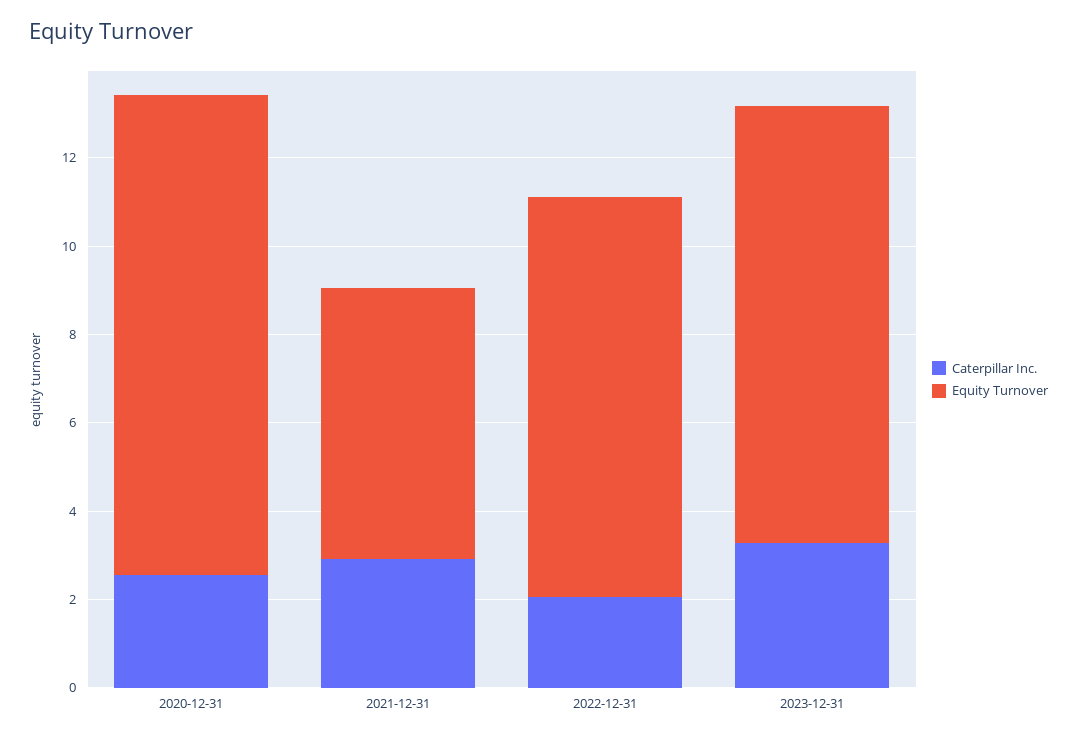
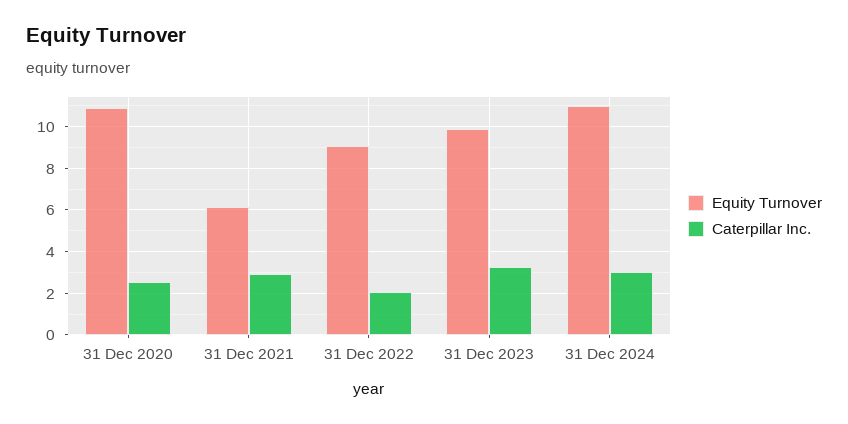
Equity Turnover, 31 Dec 2024: none -> 11
Caterpillar Inc., 31 Dec 2024: none -> 3

